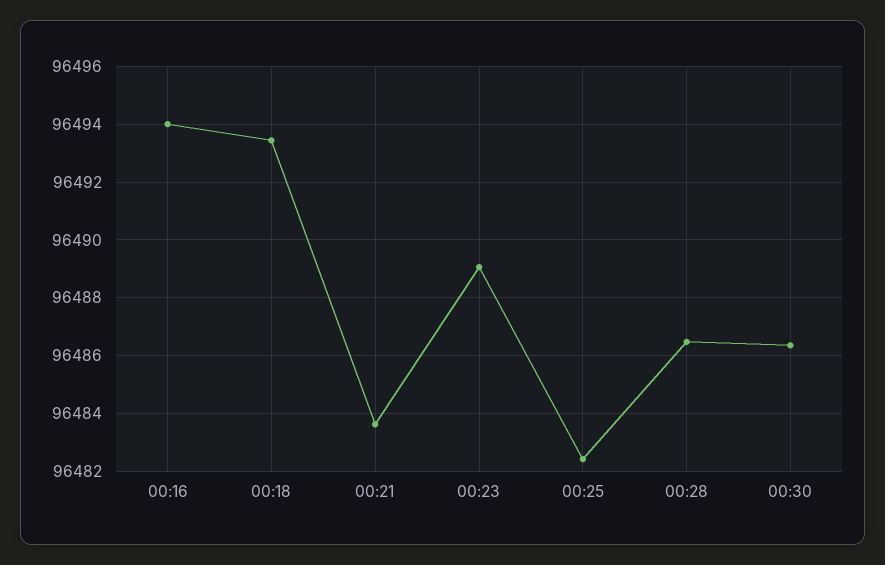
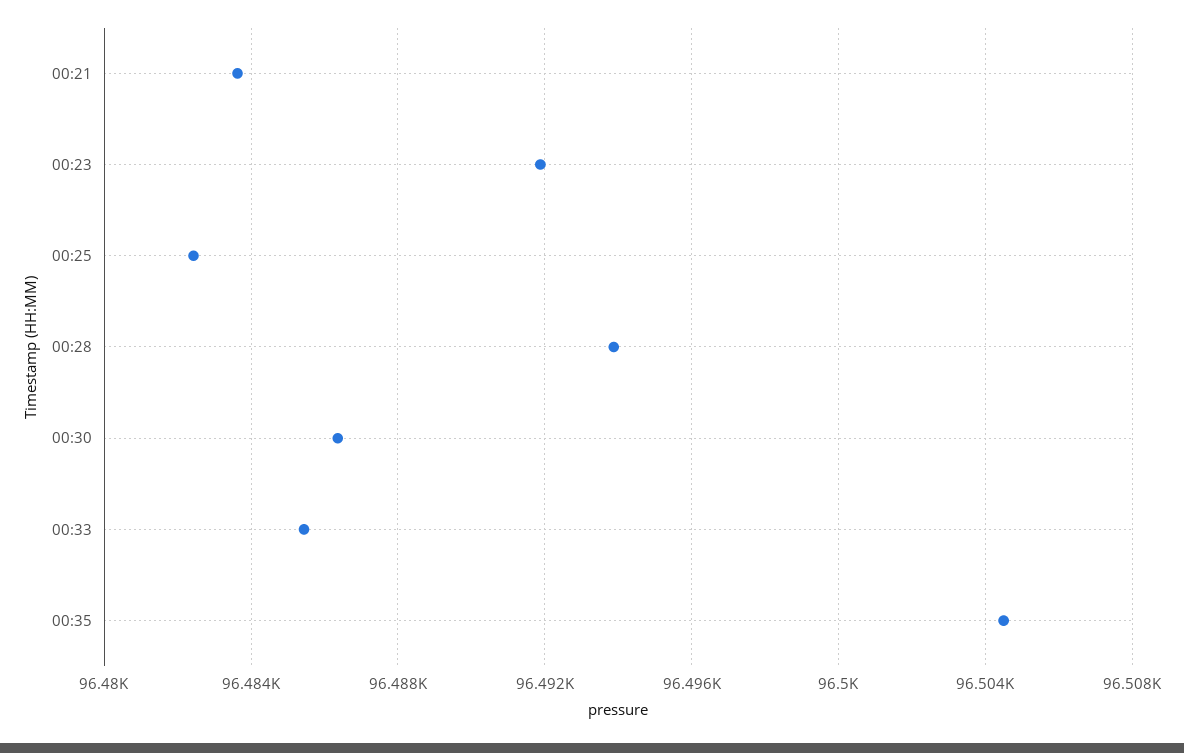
00:16: 96494 -> none
00:18: 96493.5 -> none
00:23: 96489 -> 96492
00:28: 96486.5 -> 96494
00:33: none -> 96485.5
00:35: none -> 96504.5

